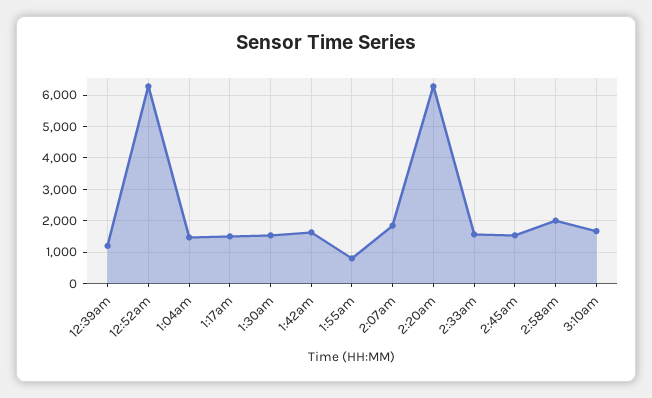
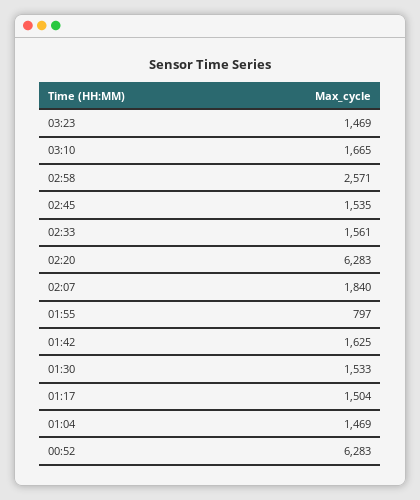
12:39am: 1200 -> none
2:58am: 2000 -> 2571
03:23: none -> 1469

